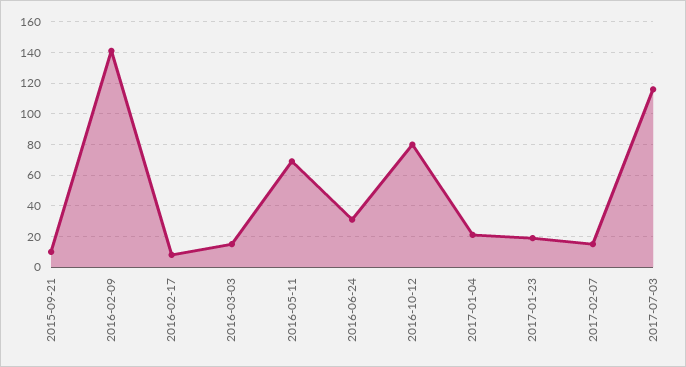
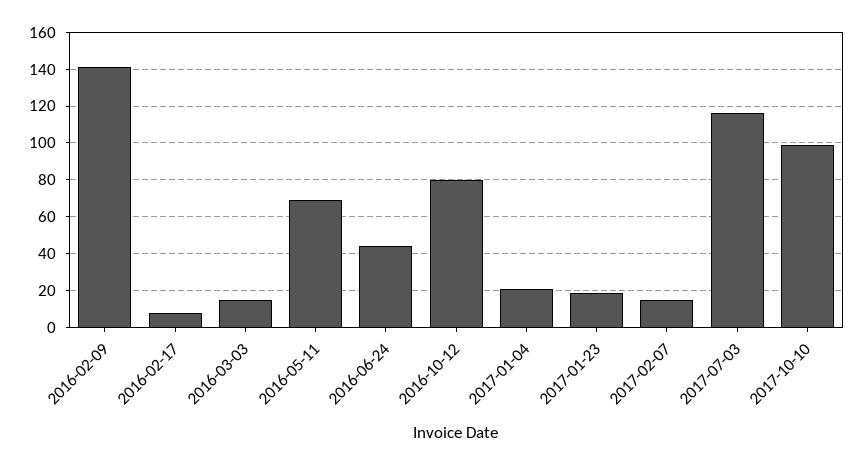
2015-09-21: 10 -> none
2016-06-24: 30 -> 45
2017-10-10: none -> 100

